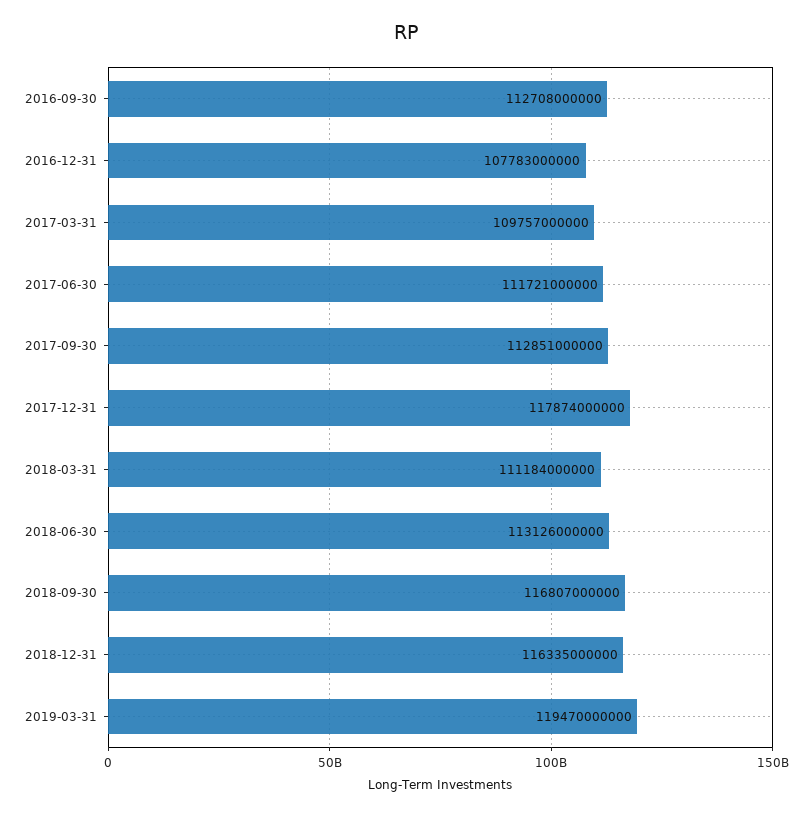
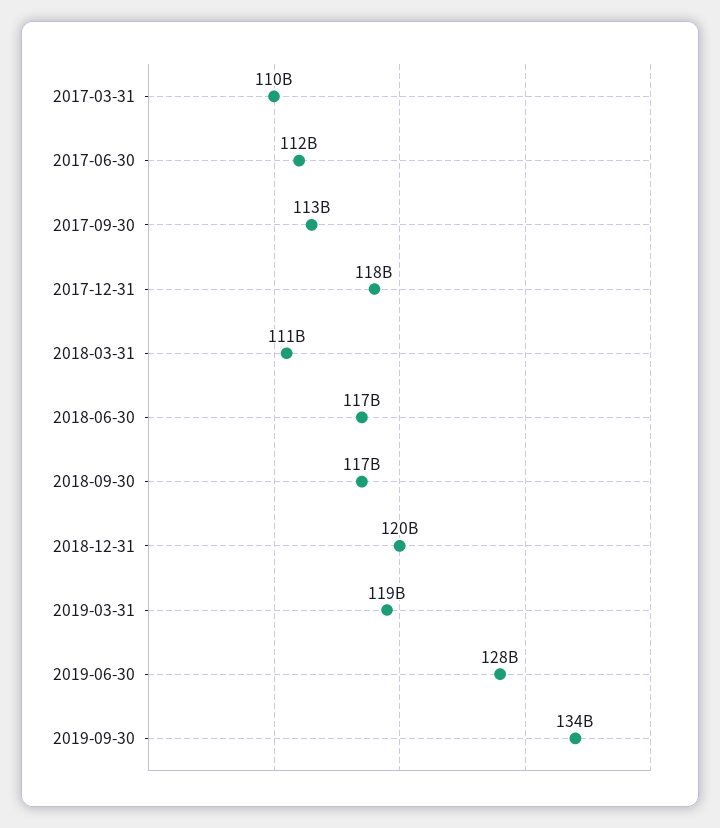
2016-09-30: 112708000000 -> none
2016-12-31: 107783000000 -> none
2018-06-30: 113126000000 -> 117000000000
2018-12-31: 116335000000 -> 120000000000
2019-06-30: none -> 128000000000
2019-09-30: none -> 134000000000

